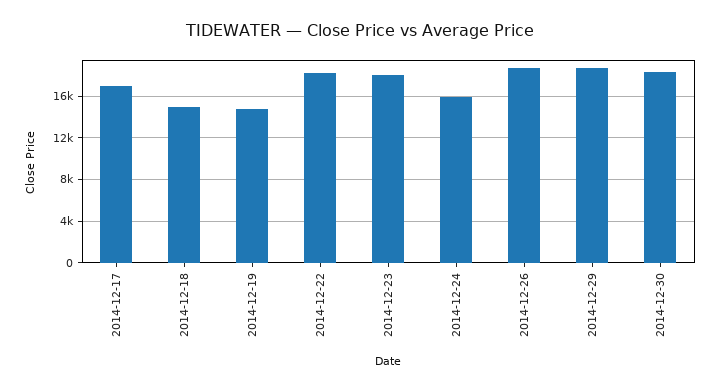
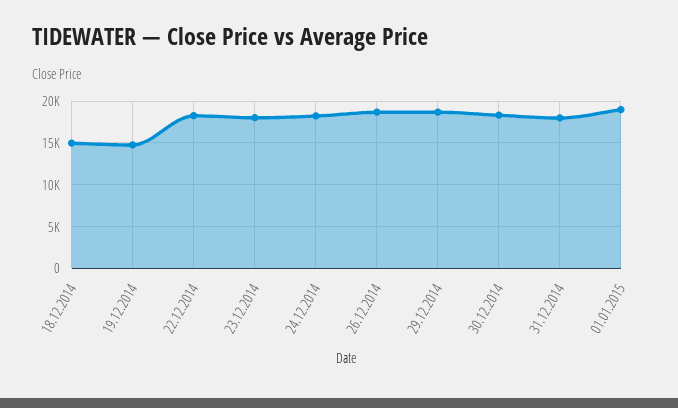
2014-12-17: 17000 -> none
2014-12-24: 16000 -> 18000
31.12.2014: none -> 18000
01.01.2015: none -> 19000

